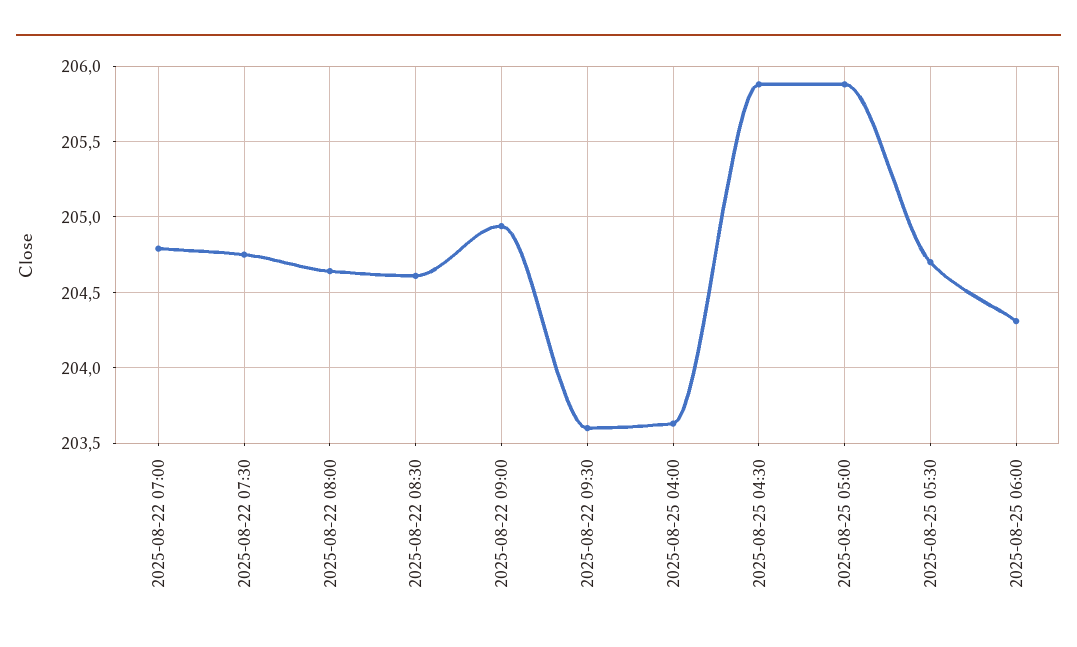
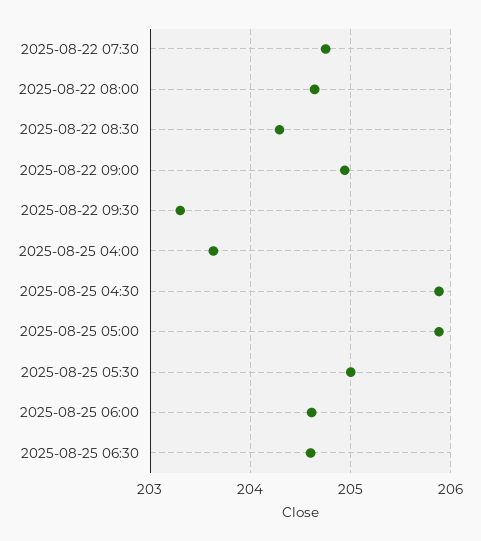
2025-08-22 07:00: 204.8 -> none
2025-08-22 08:30: 204.6 -> 204.3
2025-08-22 09:30: 203.6 -> 203.3
2025-08-25 05:30: 204.7 -> 205
2025-08-25 06:00: 204.3 -> 204.6
2025-08-25 06:30: none -> 204.6

